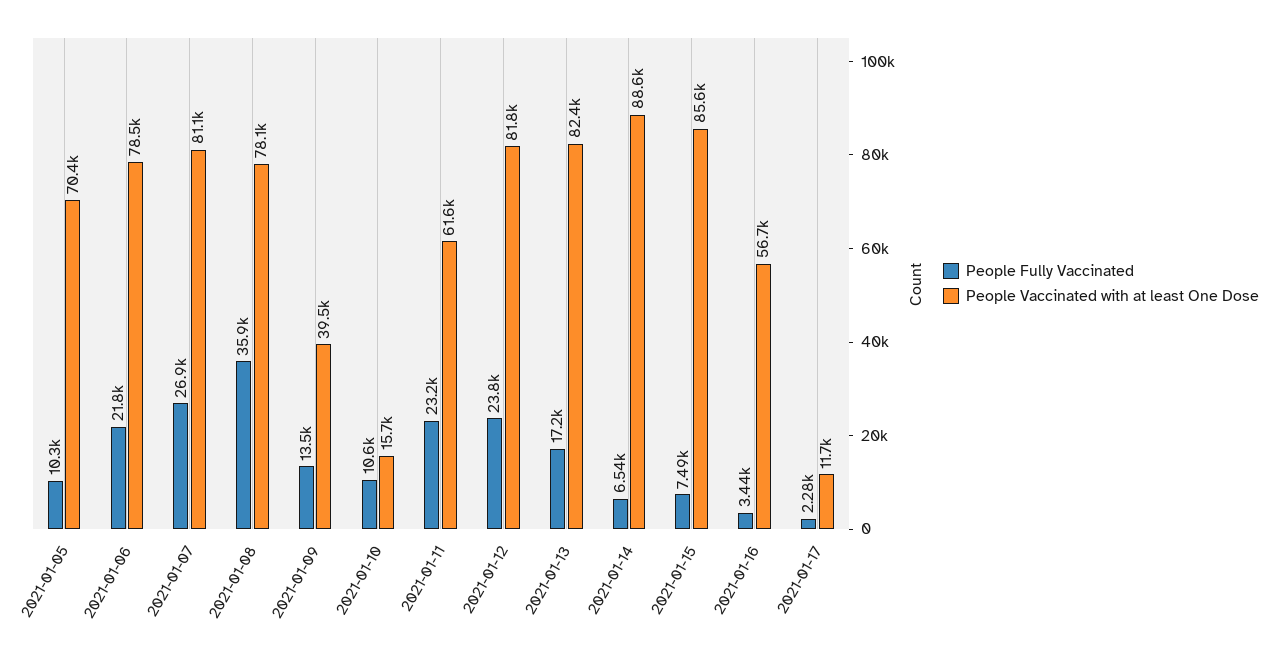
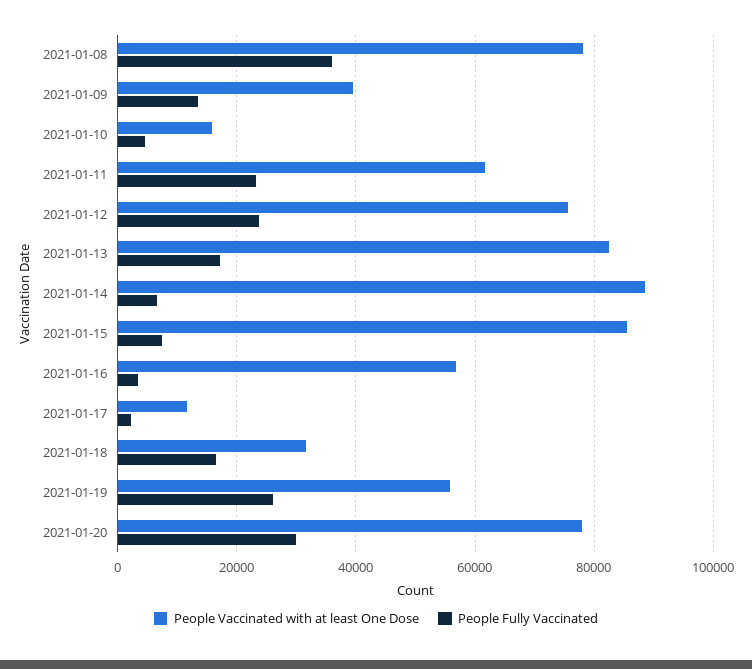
People Fully Vaccinated, 2021-01-05: 10300 -> none
People Vaccinated with at least One Dose, 2021-01-05: 70400 -> none
People Fully Vaccinated, 2021-01-06: 21800 -> none
People Vaccinated with at least One Dose, 2021-01-06: 78500 -> none
People Fully Vaccinated, 2021-01-07: 26900 -> none
People Vaccinated with at least One Dose, 2021-01-07: 81100 -> none
People Fully Vaccinated, 2021-01-10: 10600 -> 4000
People Vaccinated with at least One Dose, 2021-01-12: 81800 -> 76000
People Vaccinated with at least One Dose, 2021-01-18: none -> 32000
People Fully Vaccinated, 2021-01-18: none -> 16000
People Vaccinated with at least One Dose, 2021-01-19: none -> 56000
People Fully Vaccinated, 2021-01-19: none -> 26000
People Vaccinated with at least One Dose, 2021-01-20: none -> 78000
People Fully Vaccinated, 2021-01-20: none -> 30000

